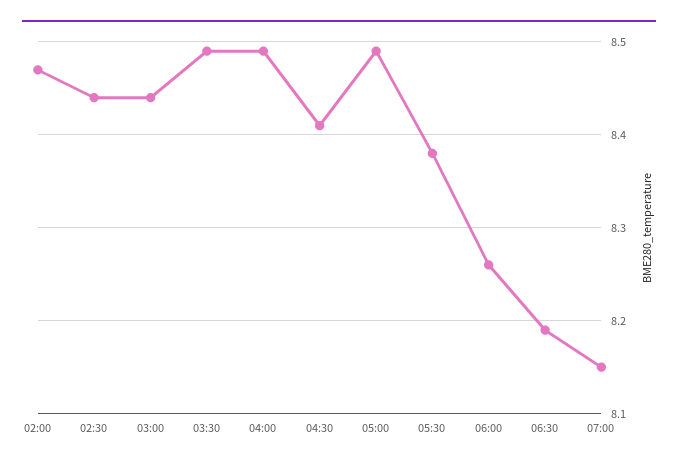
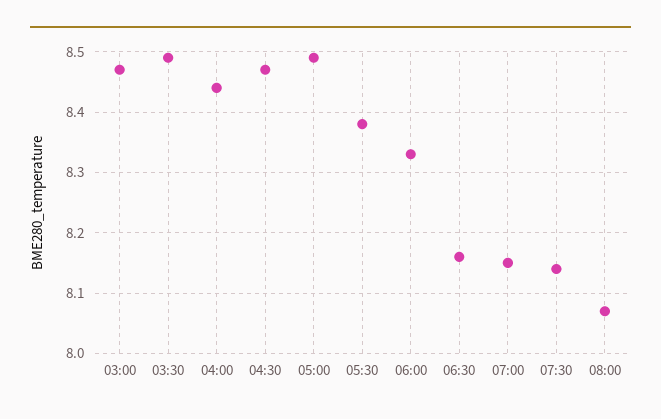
02:00: 8.47 -> none
02:30: 8.44 -> none
03:00: 8.44 -> 8.47
04:00: 8.49 -> 8.44
04:30: 8.41 -> 8.47
06:00: 8.26 -> 8.33
06:30: 8.19 -> 8.16
07:30: none -> 8.14
08:00: none -> 8.07

